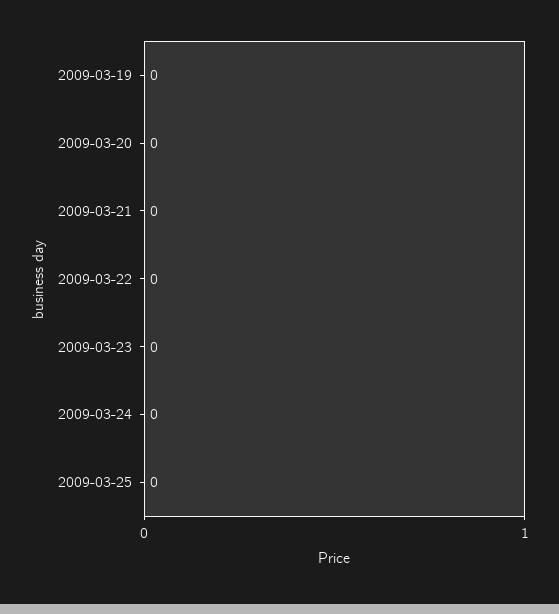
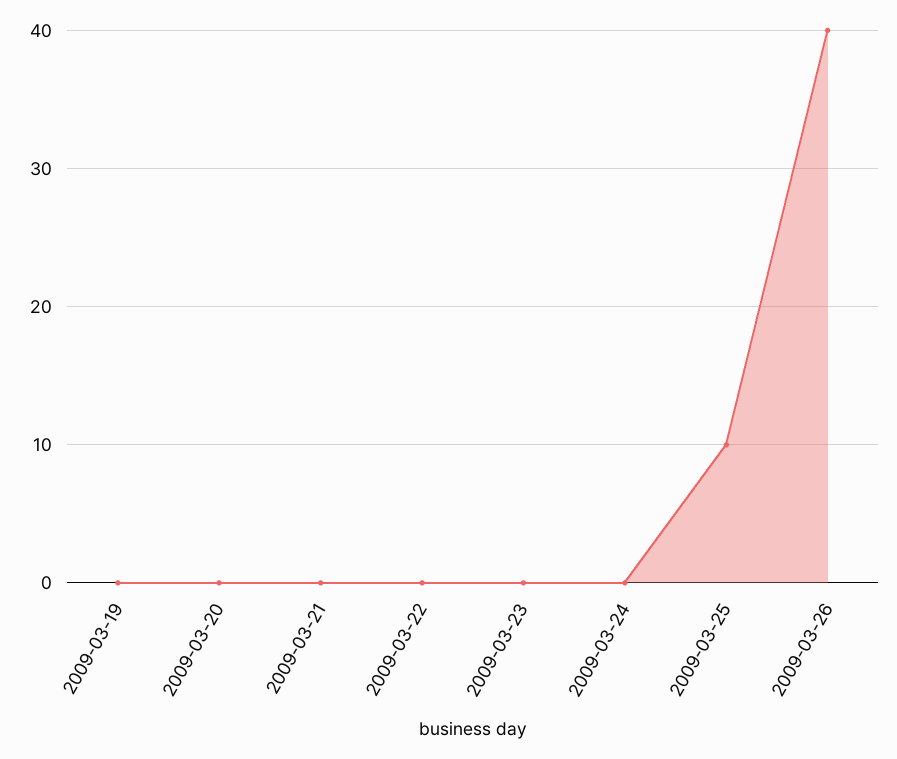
2009-03-25: 0 -> 10
2009-03-26: none -> 40

